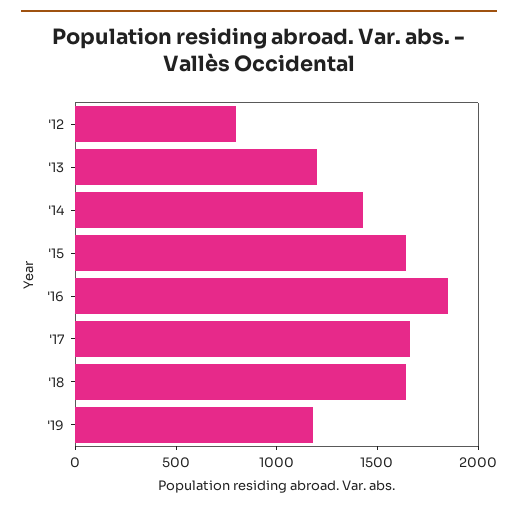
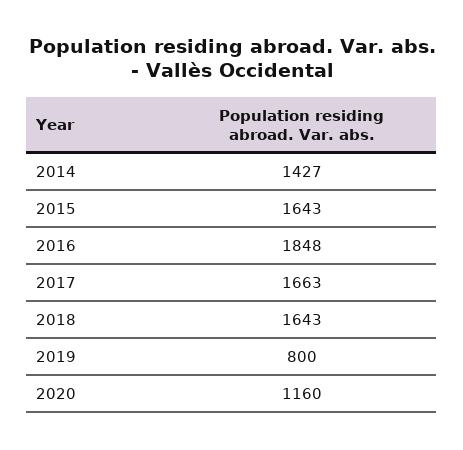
'12: 800 -> none
'13: 1200 -> none
'19: 1200 -> 800
2020: none -> 1160

